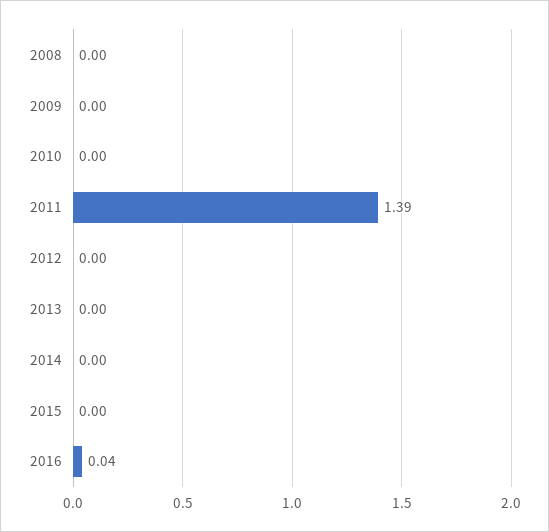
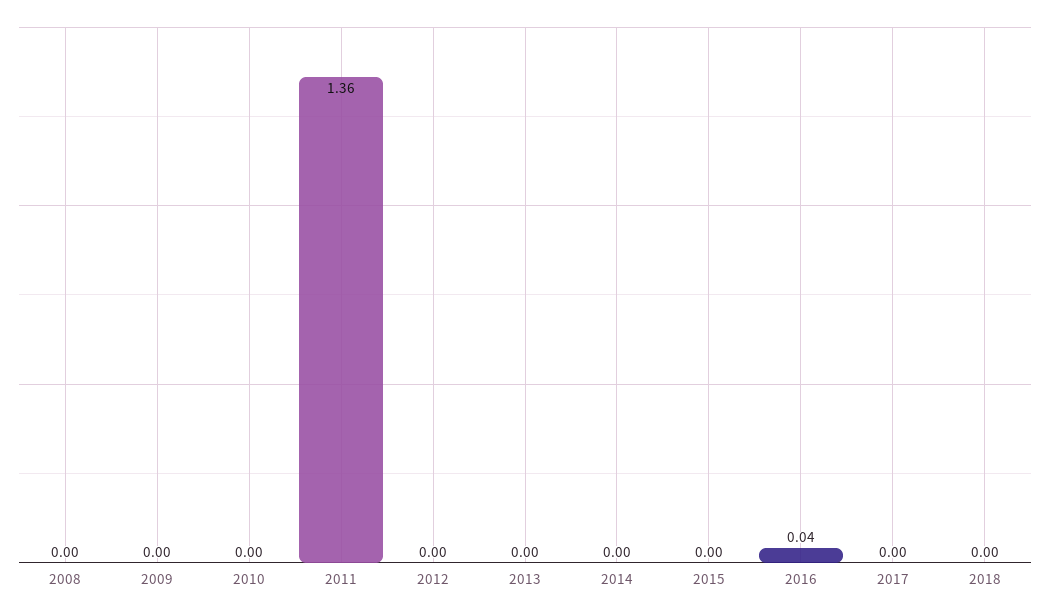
2011: 1.39 -> 1.36
2017: none -> 0
2018: none -> 0

